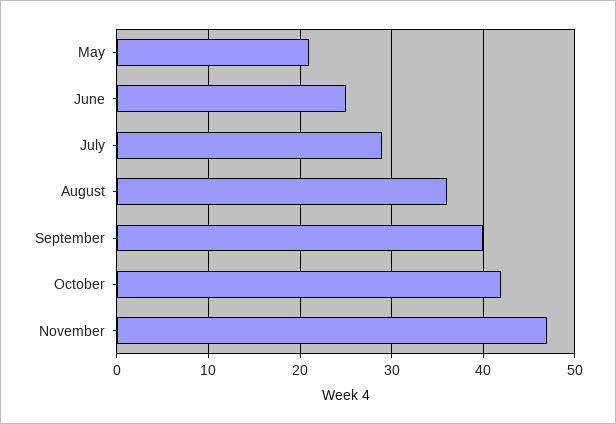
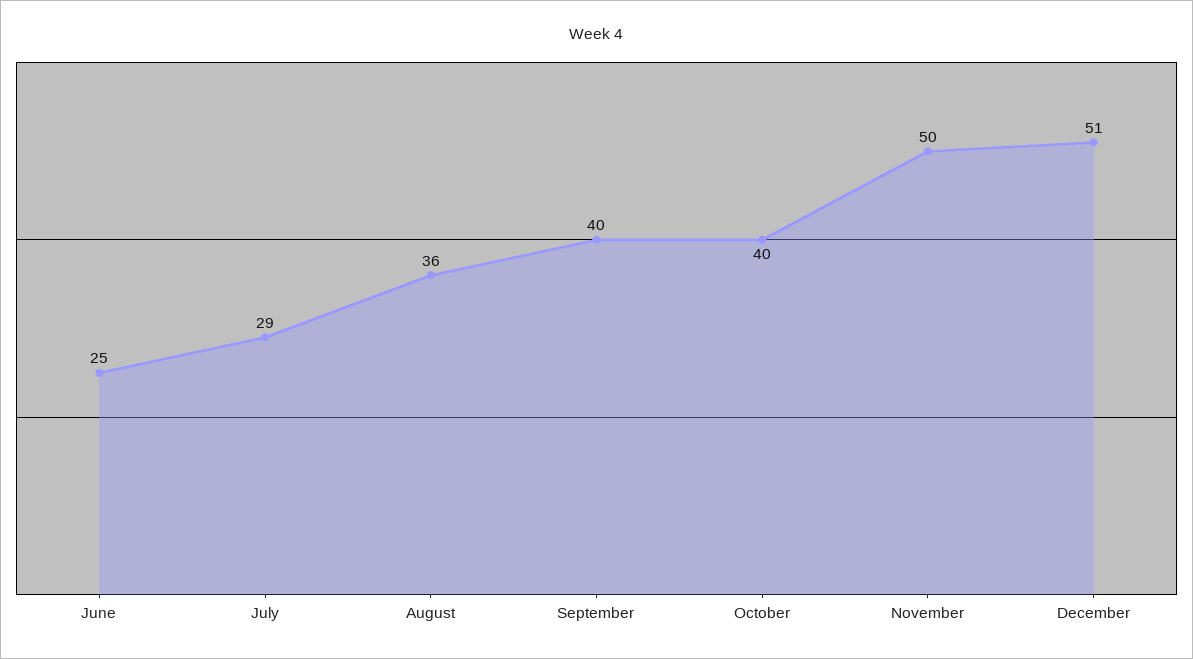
May: 21 -> none
October: 42 -> 40
November: 47 -> 50
December: none -> 51

